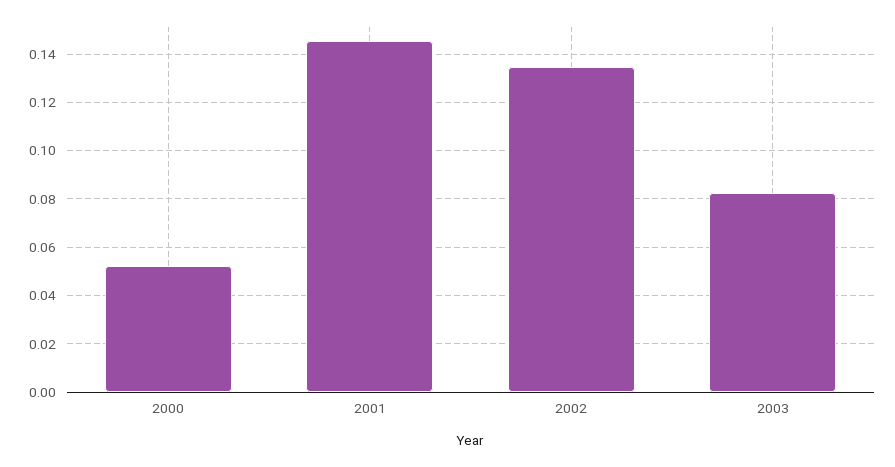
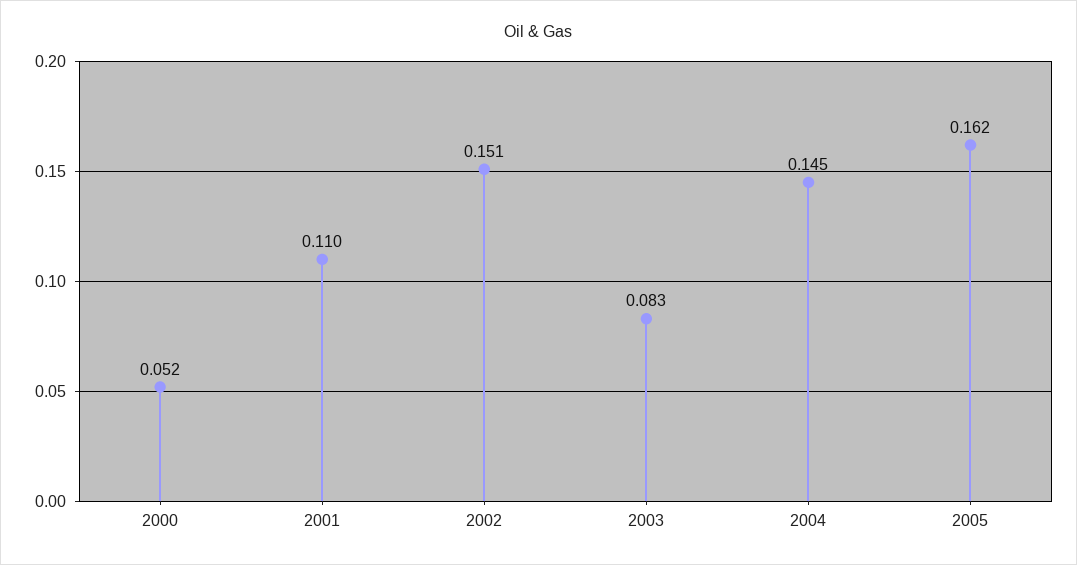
2001: 0.145 -> 0.11
2002: 0.135 -> 0.151
2004: none -> 0.145
2005: none -> 0.162

